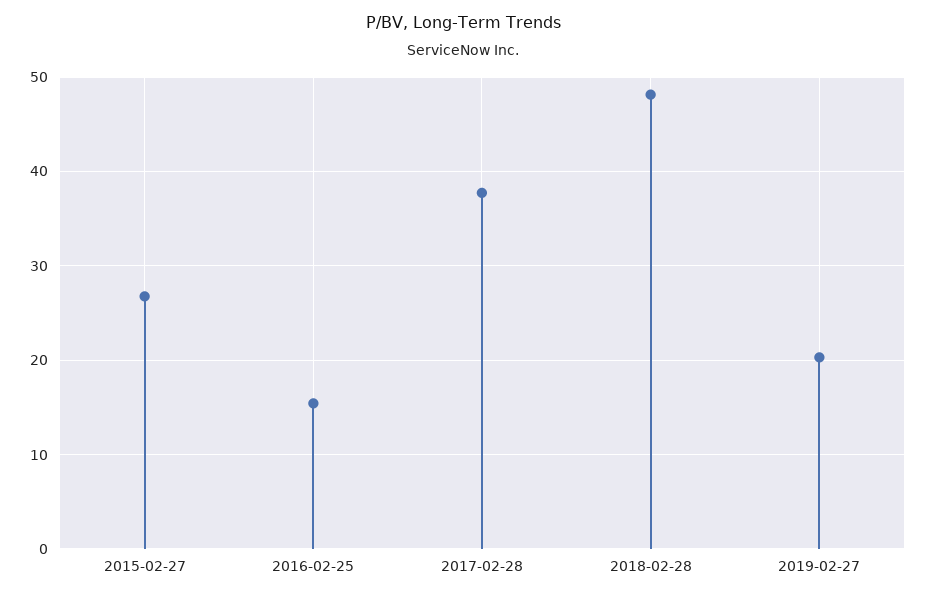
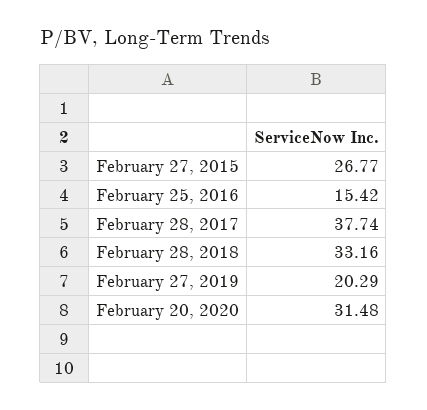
2018-02-28: 48 -> 33.16
February 20, 2020: none -> 31.48

